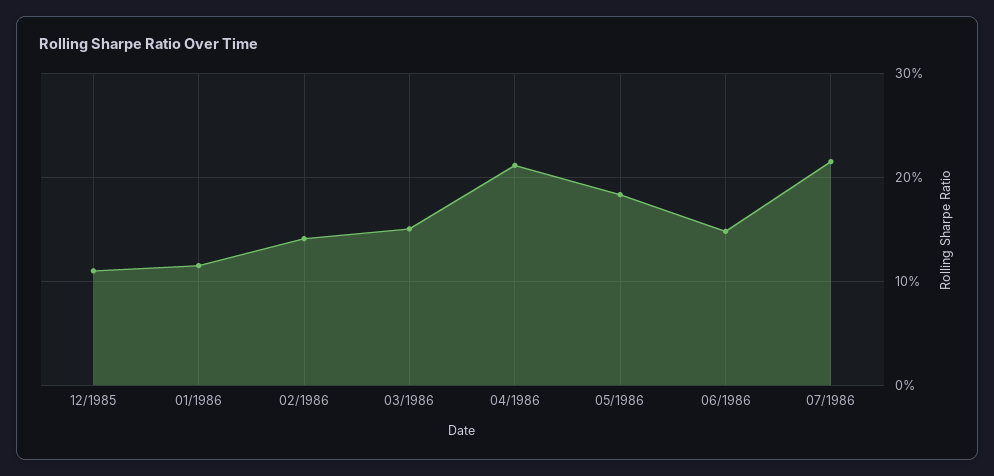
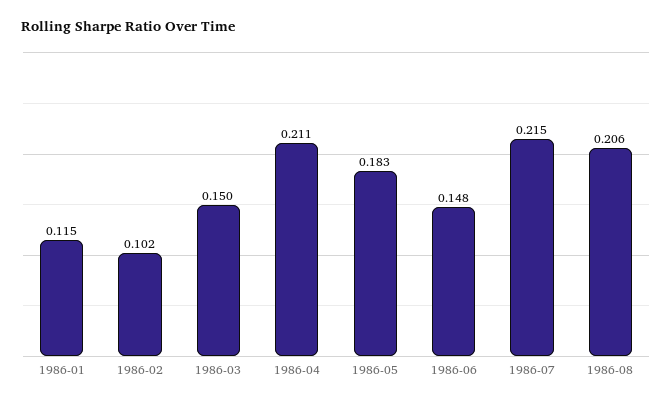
12/1985: 0.11 -> none
02/1986: 0.14 -> 0.102
1986-08: none -> 0.206

